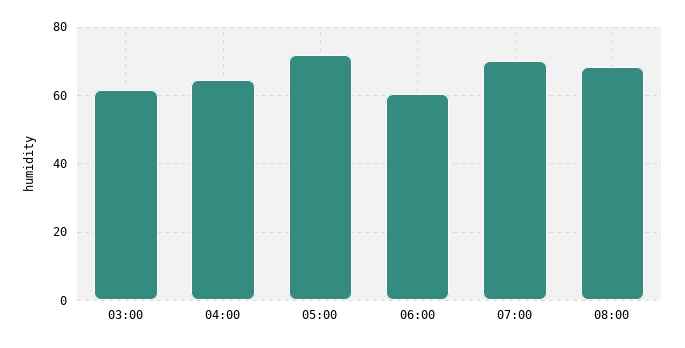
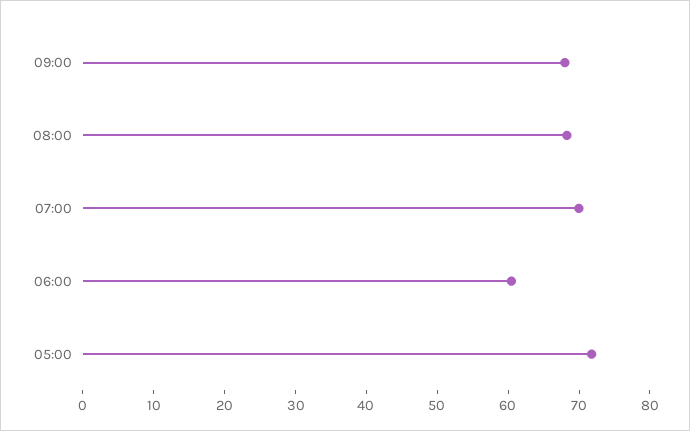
03:00: 62 -> none
04:00: 64 -> none
09:00: none -> 68

